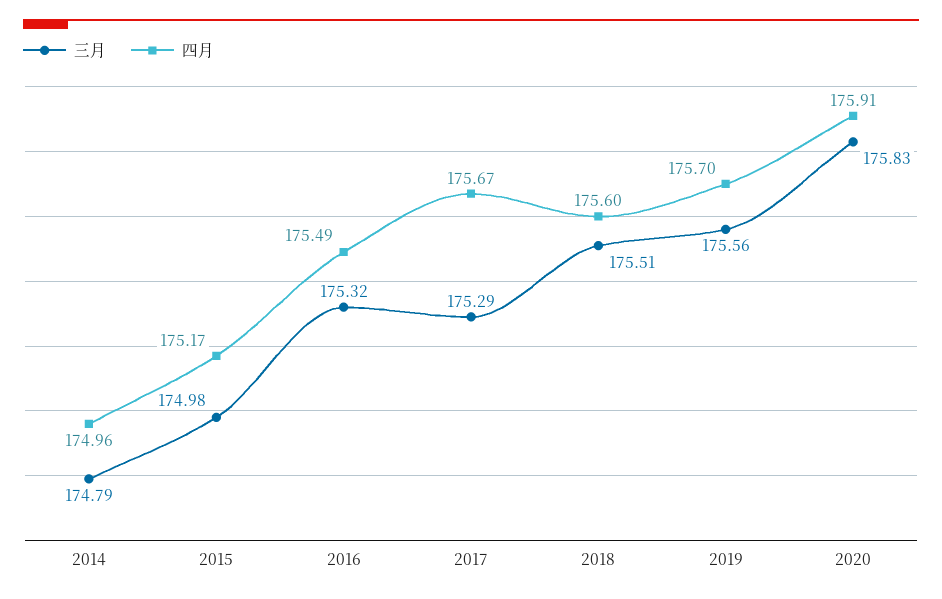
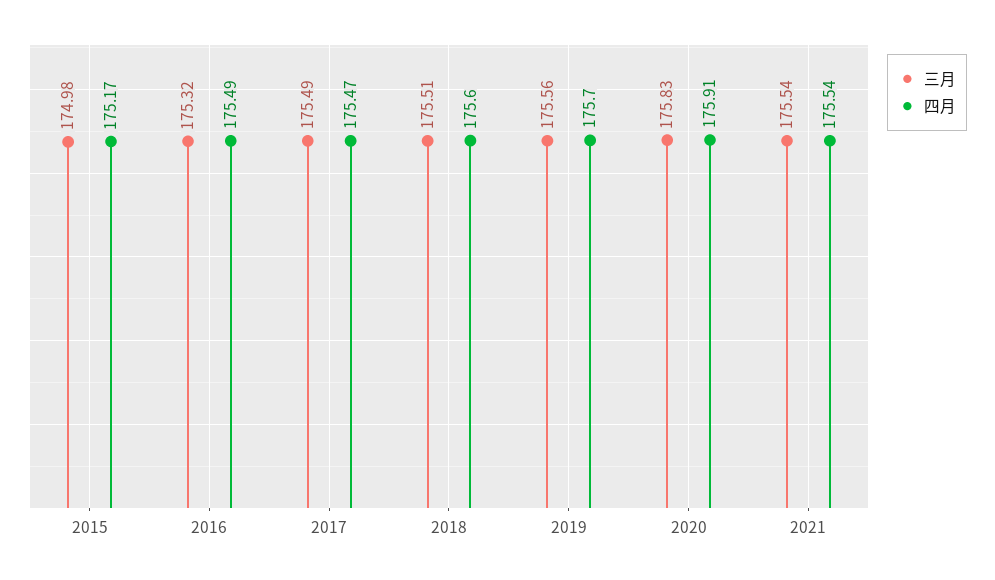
三月, 2014: 174.79 -> none
四月, 2014: 174.96 -> none
三月, 2017: 175.29 -> 175.49
四月, 2017: 175.67 -> 175.47
三月, 2021: none -> 175.54
四月, 2021: none -> 175.54

